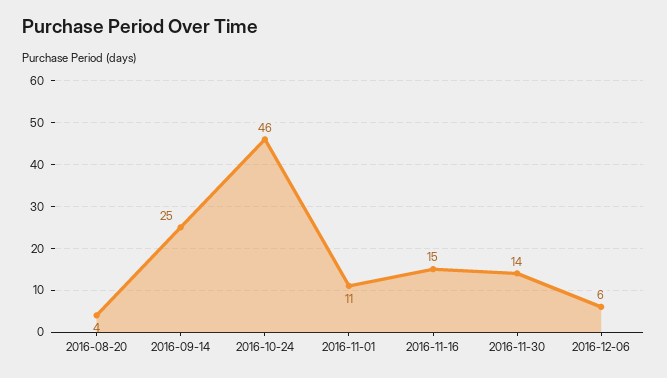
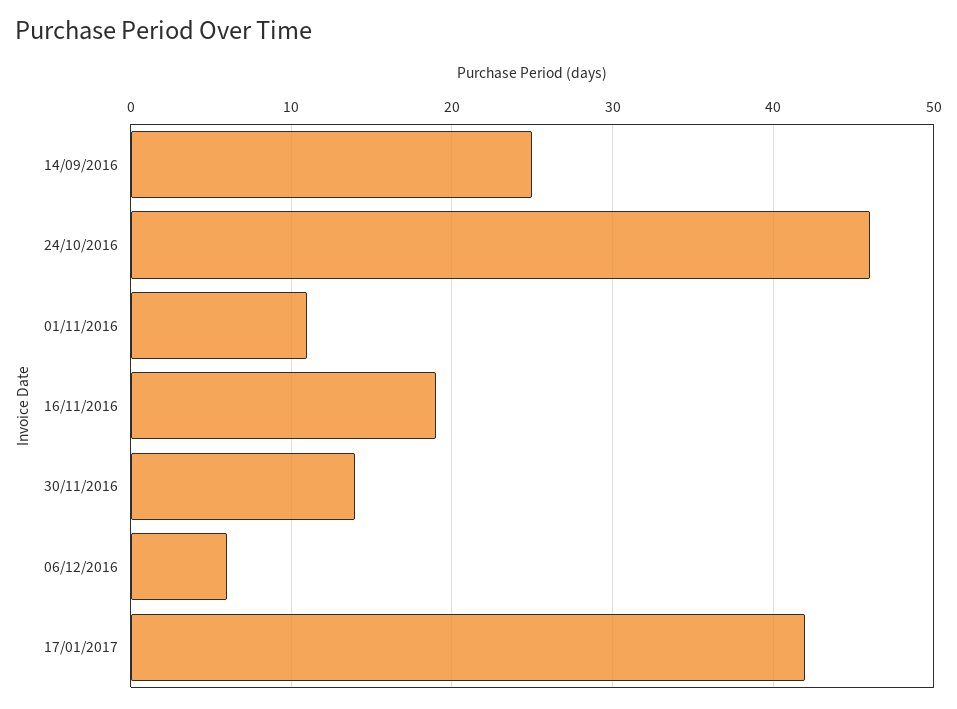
2016-08-20: 4 -> none
2016-11-16: 15 -> 19
17/01/2017: none -> 42

